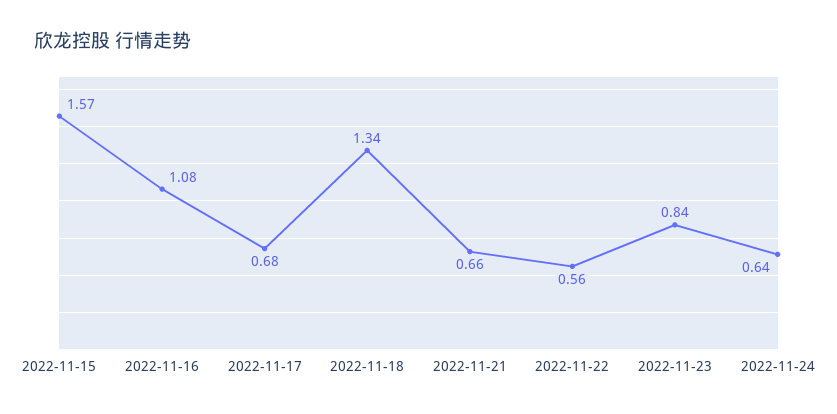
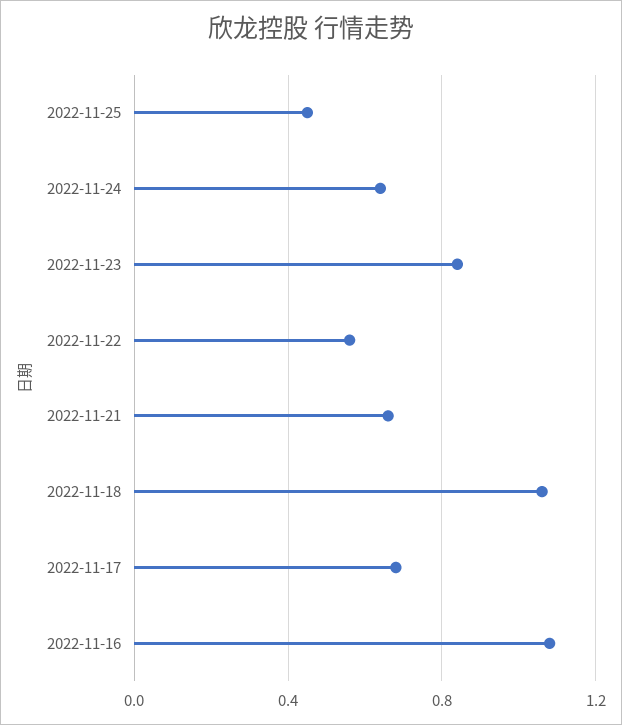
2022-11-15: 1.57 -> none
2022-11-18: 1.34 -> 1.05
2022-11-25: none -> 0.45

